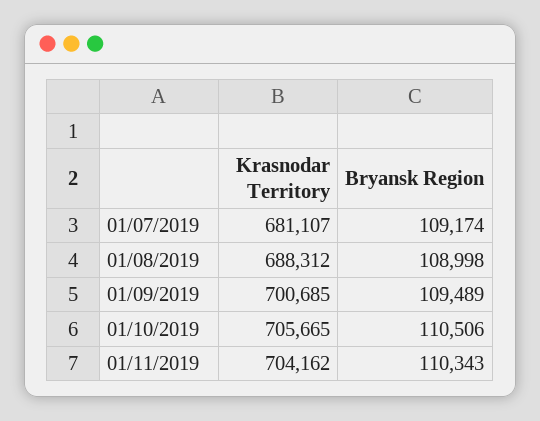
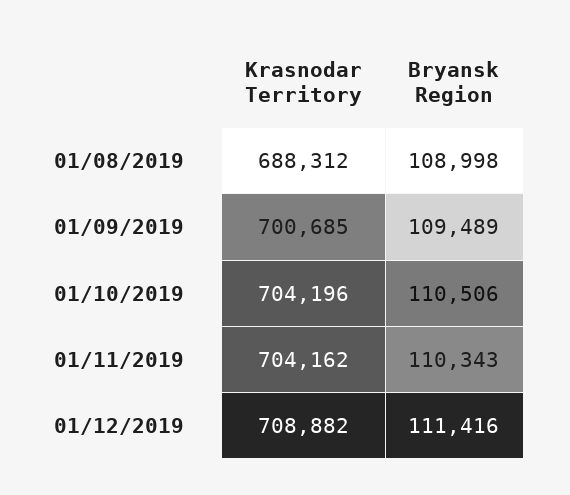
Krasnodar Territory, 01/07/2019: 681107 -> none
Bryansk Region, 01/07/2019: 109174 -> none
Krasnodar Territory, 01/10/2019: 705665 -> 704196
Krasnodar Territory, 01/12/2019: none -> 708882
Bryansk Region, 01/12/2019: none -> 111416

